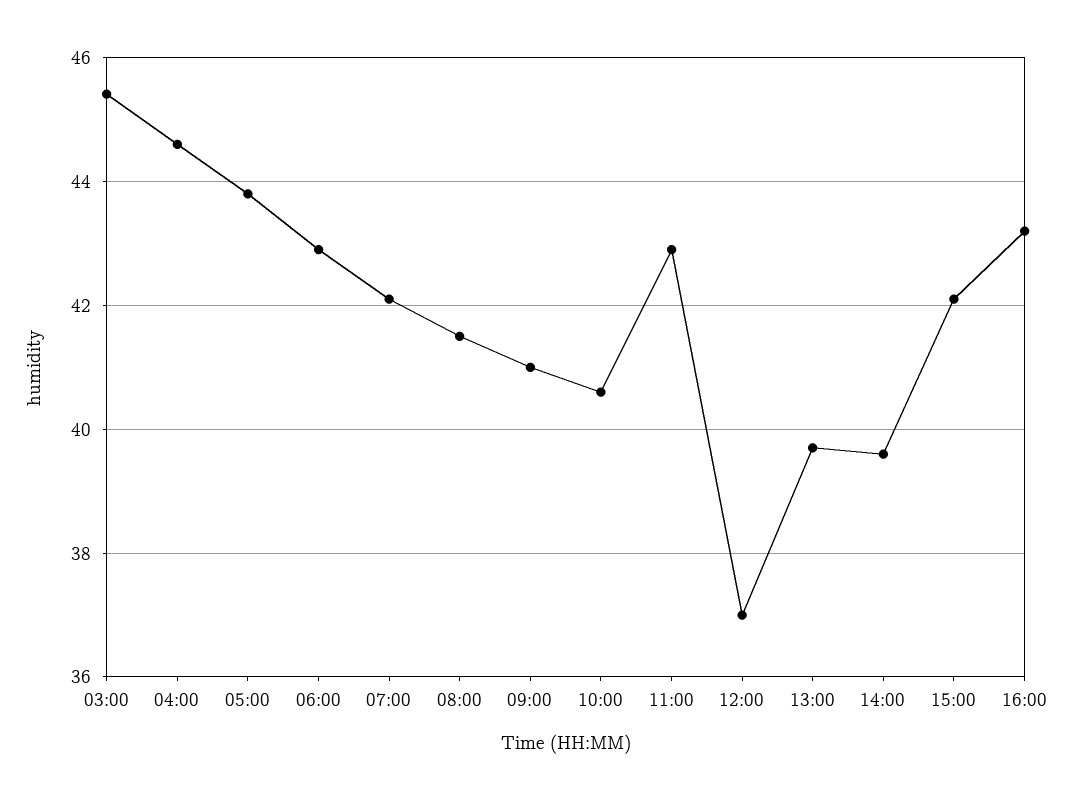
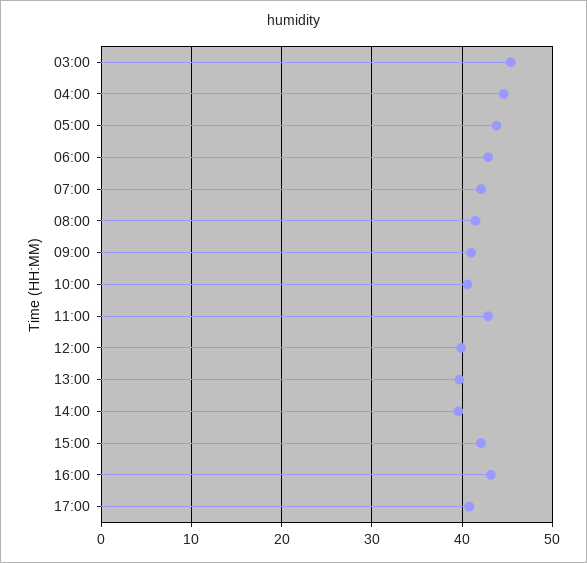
12:00: 37 -> 40
17:00: none -> 41

